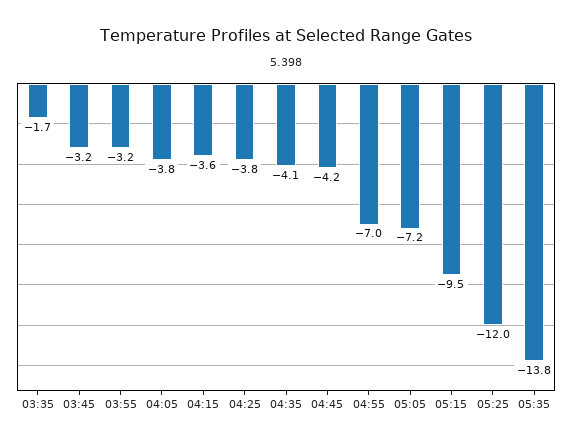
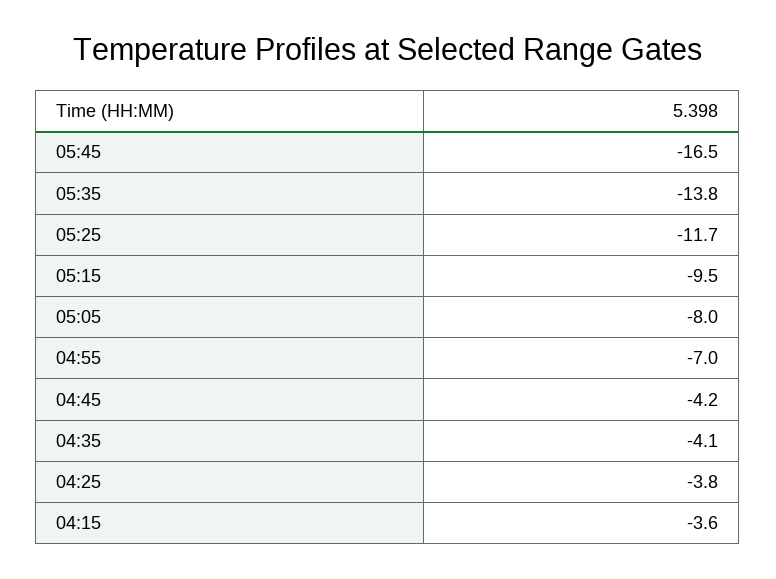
03:35: -1.7 -> none
03:45: -3.2 -> none
03:55: -3.2 -> none
04:05: -3.8 -> none
05:05: -7.2 -> -8
05:25: -12 -> -11.7
05:45: none -> -16.5

